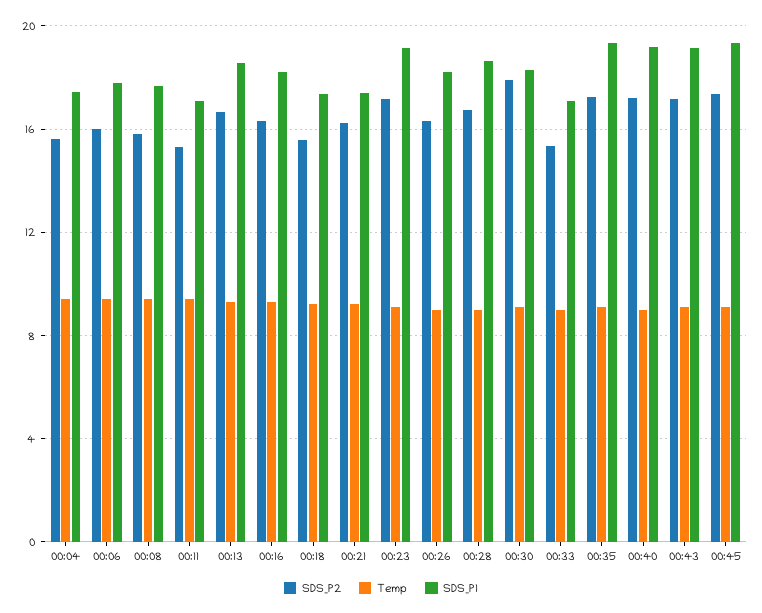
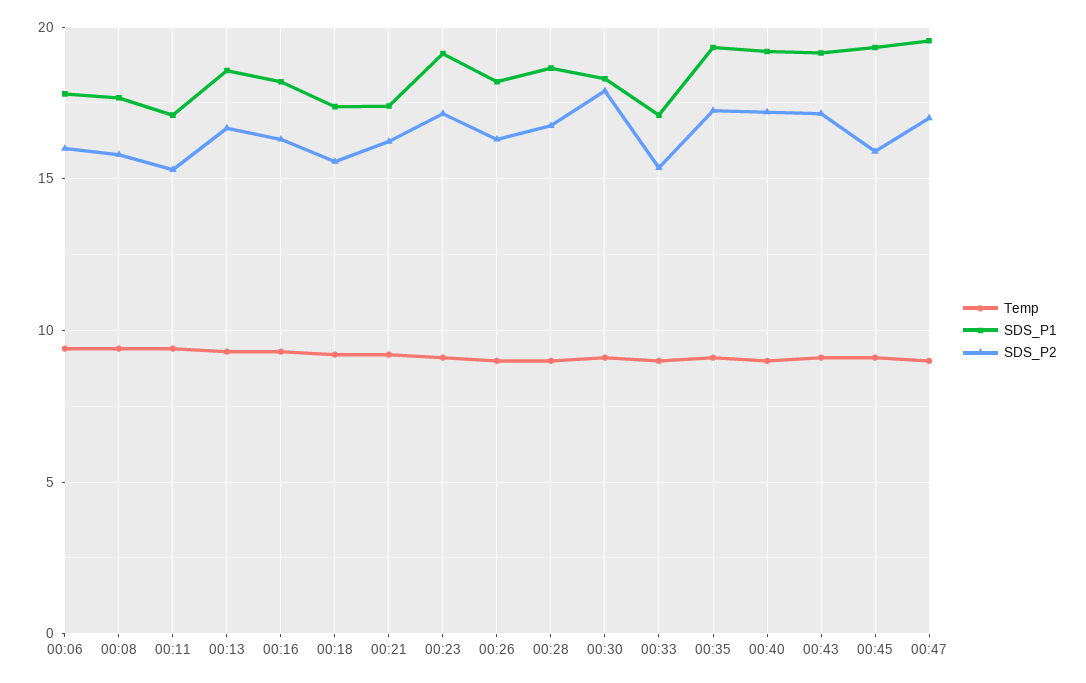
SDS_P2, 00:04: 15.5 -> none
Temp, 00:04: 9.5 -> none
SDS_P1, 00:04: 17.5 -> none
SDS_P2, 00:45: 17.5 -> 16
Temp, 00:47: none -> 9
SDS_P1, 00:47: none -> 19.5
SDS_P2, 00:47: none -> 17

